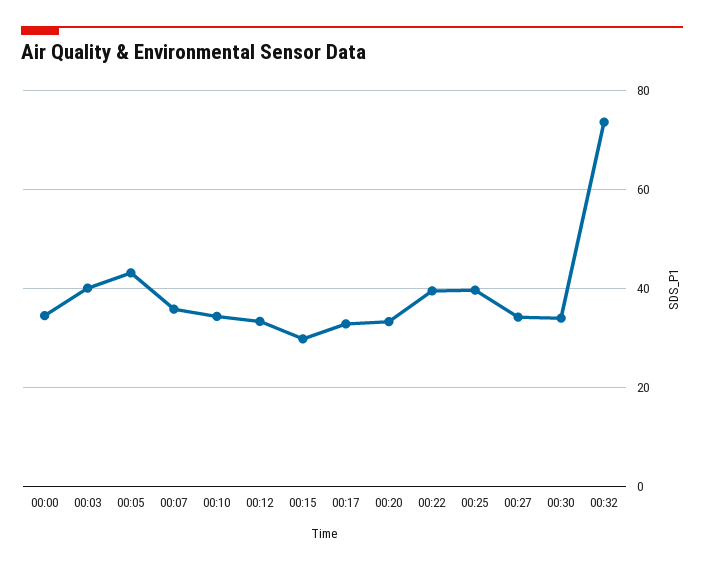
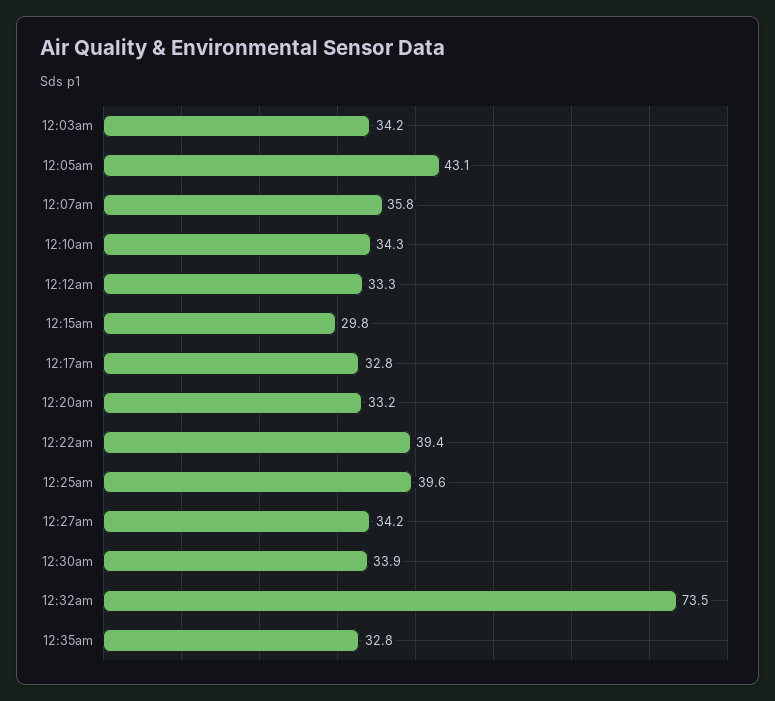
00:00: 34 -> none
00:03: 40 -> 34.2
12:35am: none -> 32.8

